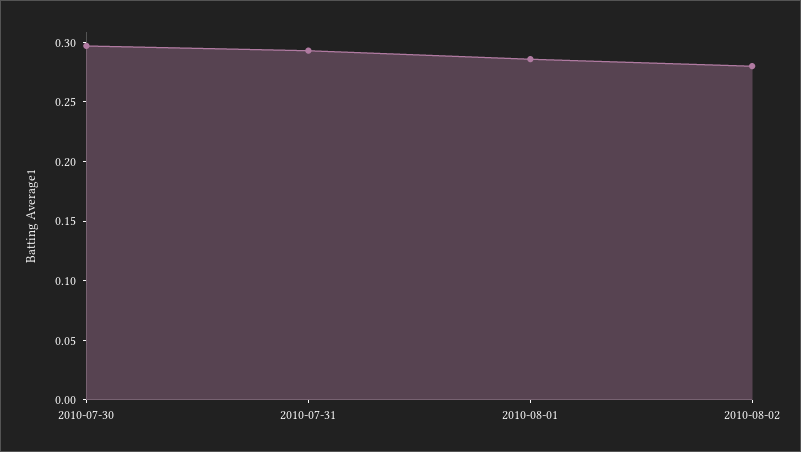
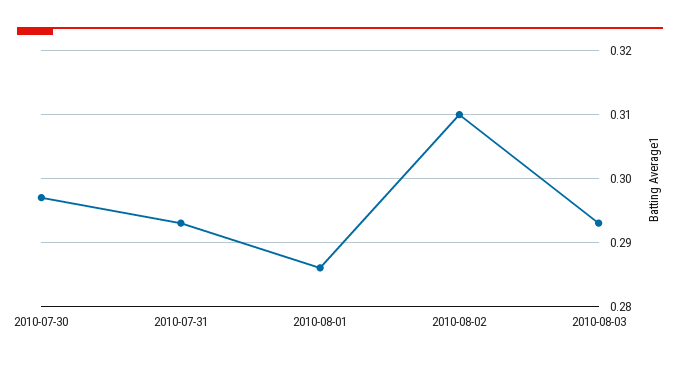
2010-08-02: 0.28 -> 0.31
2010-08-03: none -> 0.293

